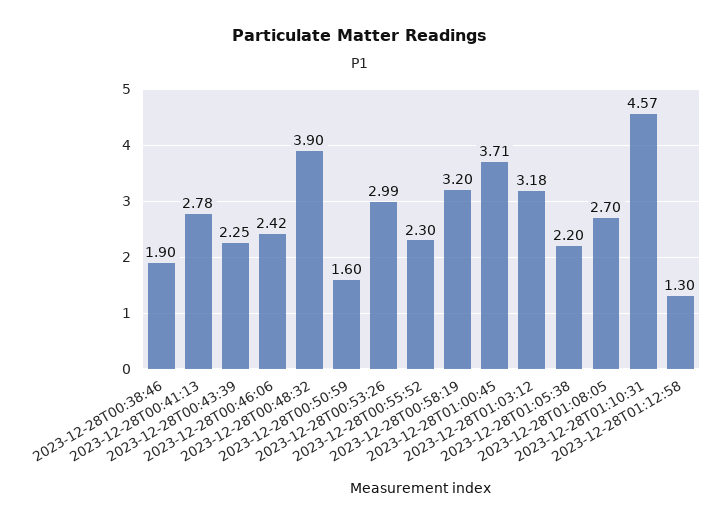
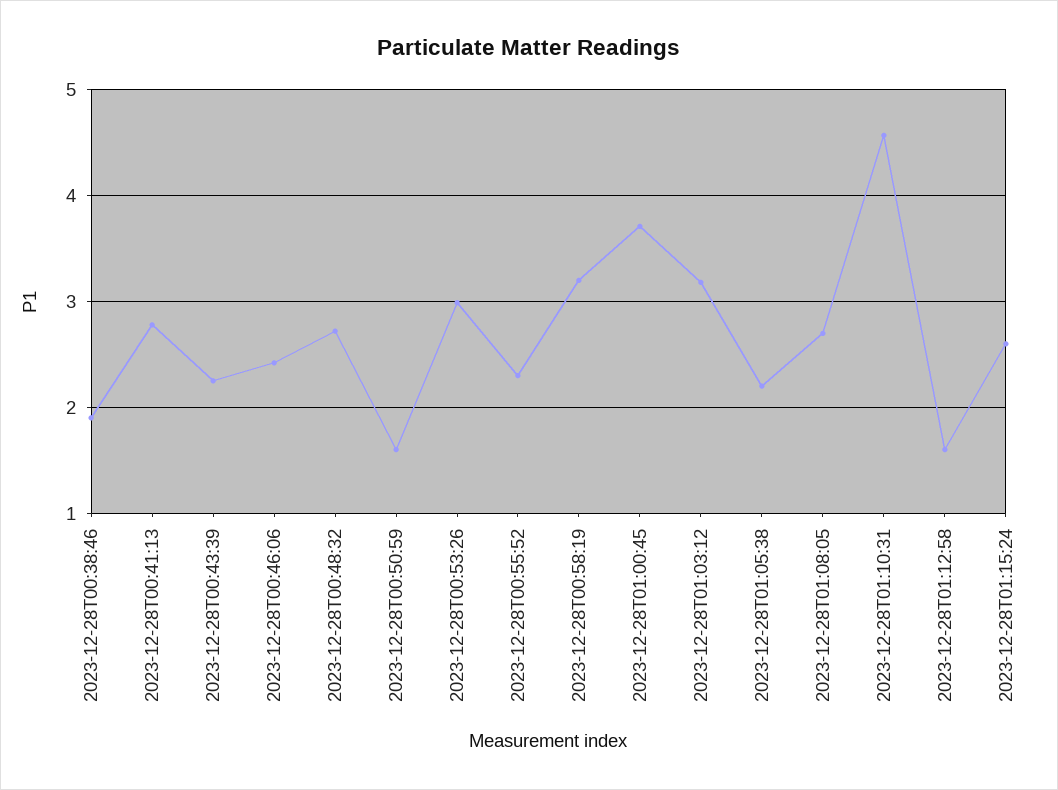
2023-12-28T00:48:32: 3.9 -> 2.7
2023-12-28T01:12:58: 1.3 -> 1.6
2023-12-28T01:15:24: none -> 2.6

